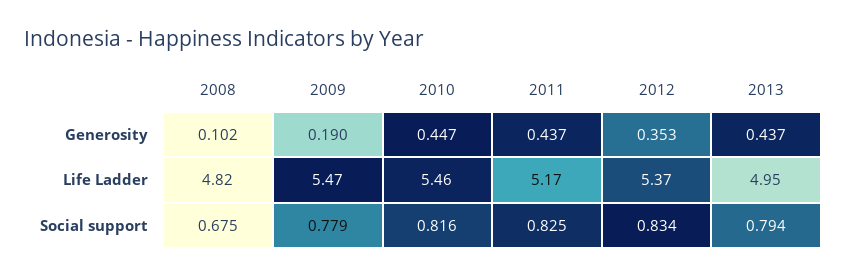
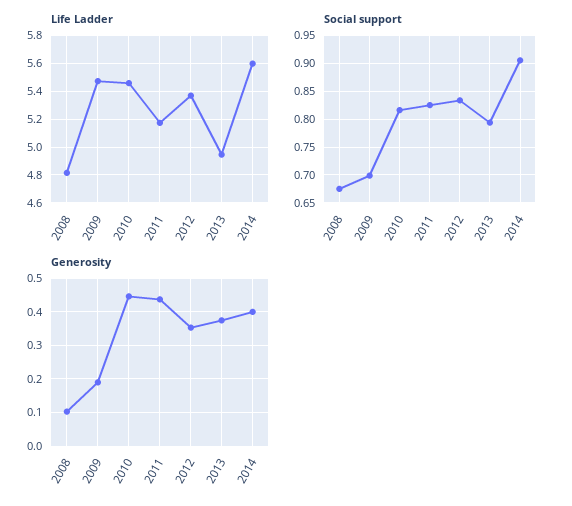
Generosity, 2013: 0.437 -> 0.38
Social support, 2009: 0.779 -> 0.7
Life Ladder, 2014: none -> 5.6
Social support, 2014: none -> 0.9
Generosity, 2014: none -> 0.4

